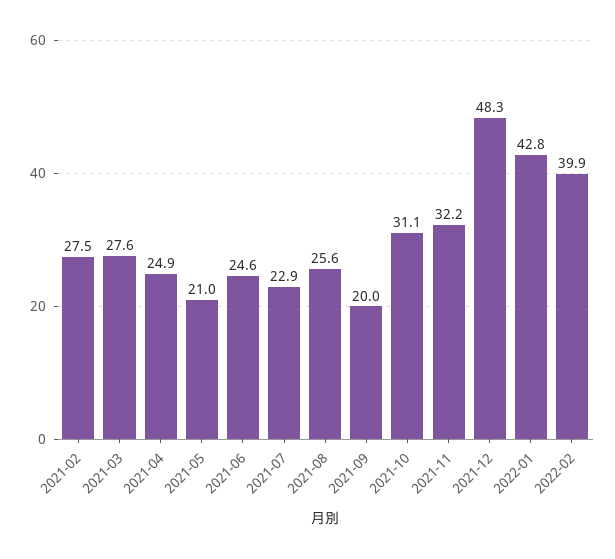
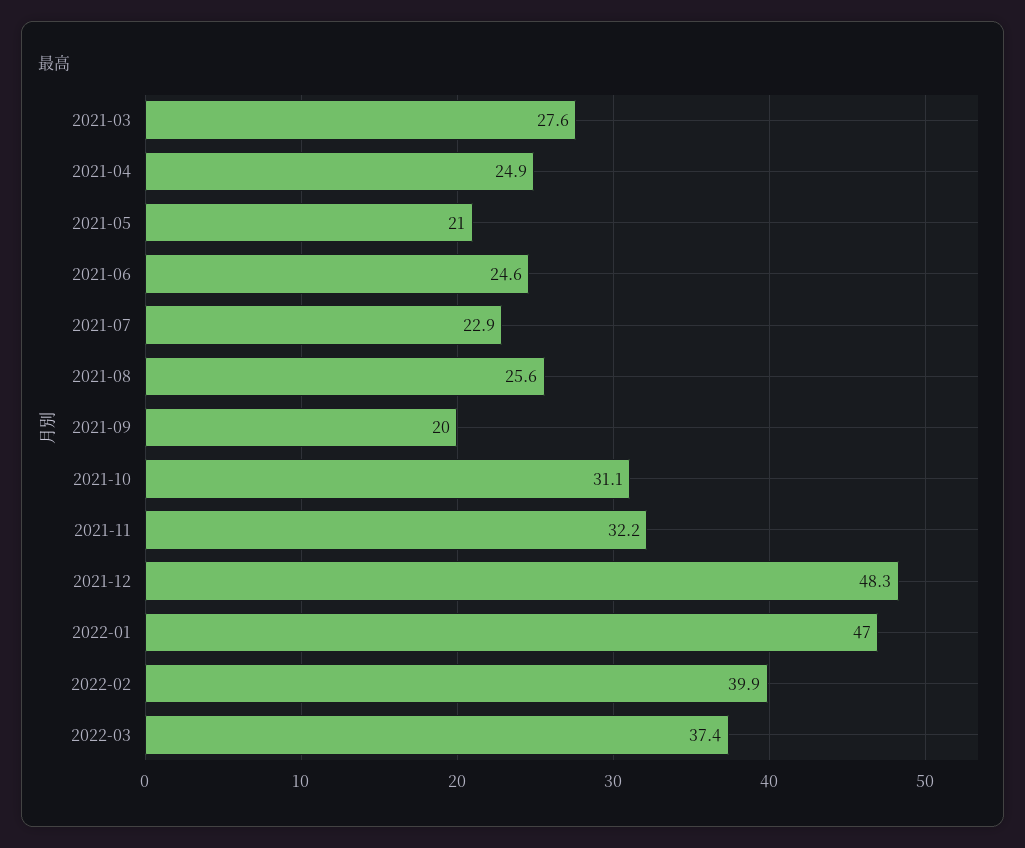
2021-02: 27.5 -> none
2022-01: 42.8 -> 47
2022-03: none -> 37.4

